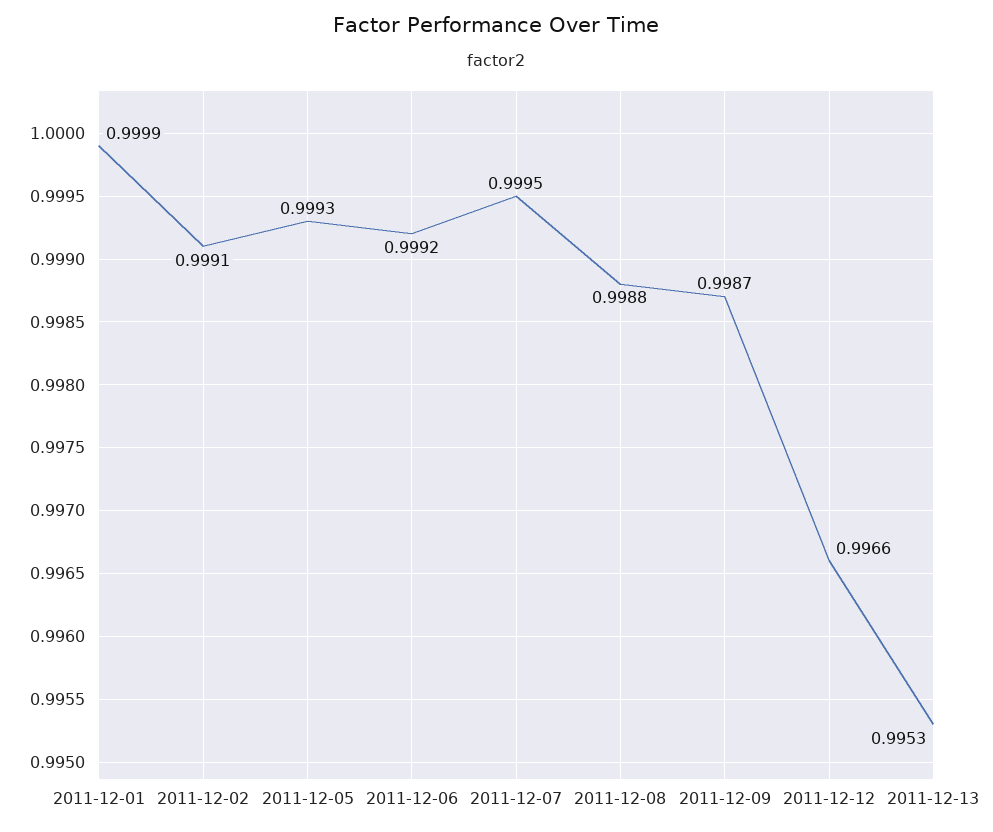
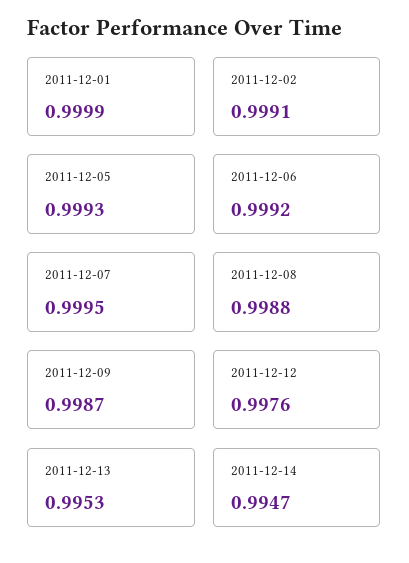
2011-12-12: 0.9966 -> 0.9976
2011-12-14: none -> 0.9947

